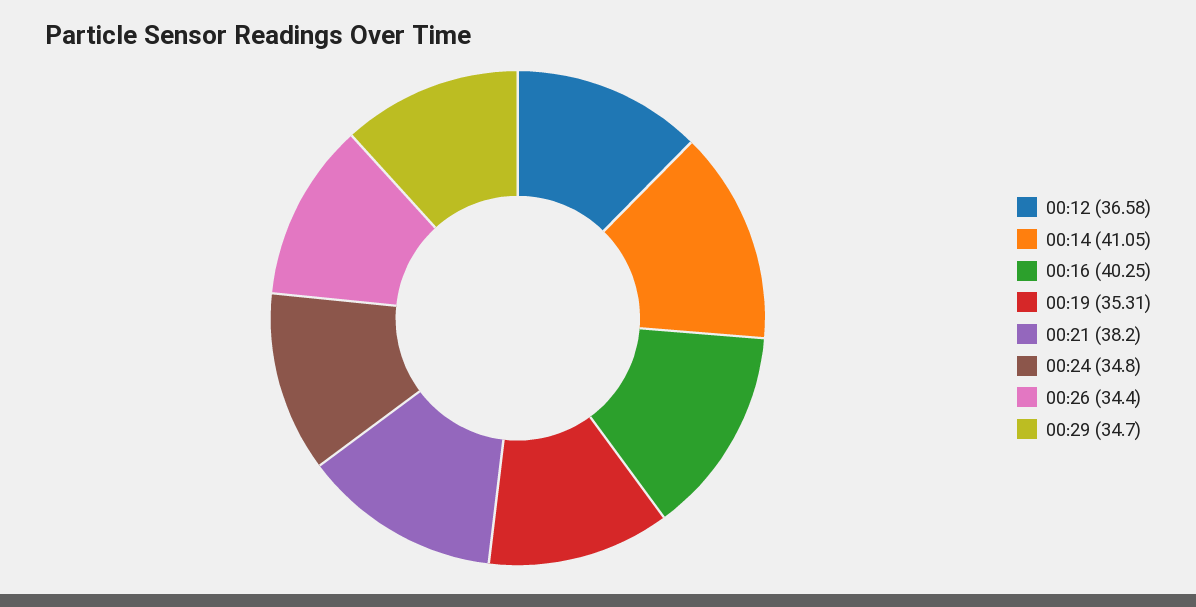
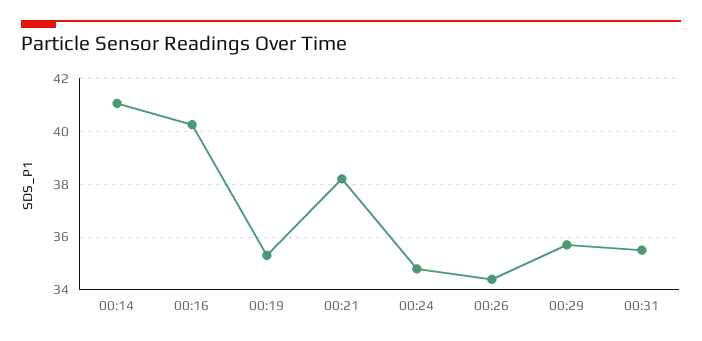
00:12: 36.58 -> none
00:29: 34.7 -> 35.75
00:31: none -> 35.5

